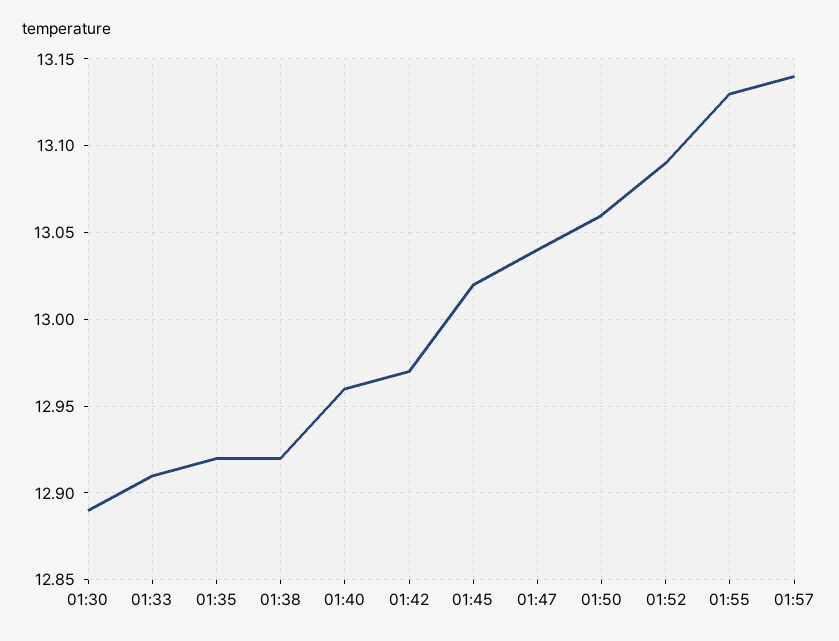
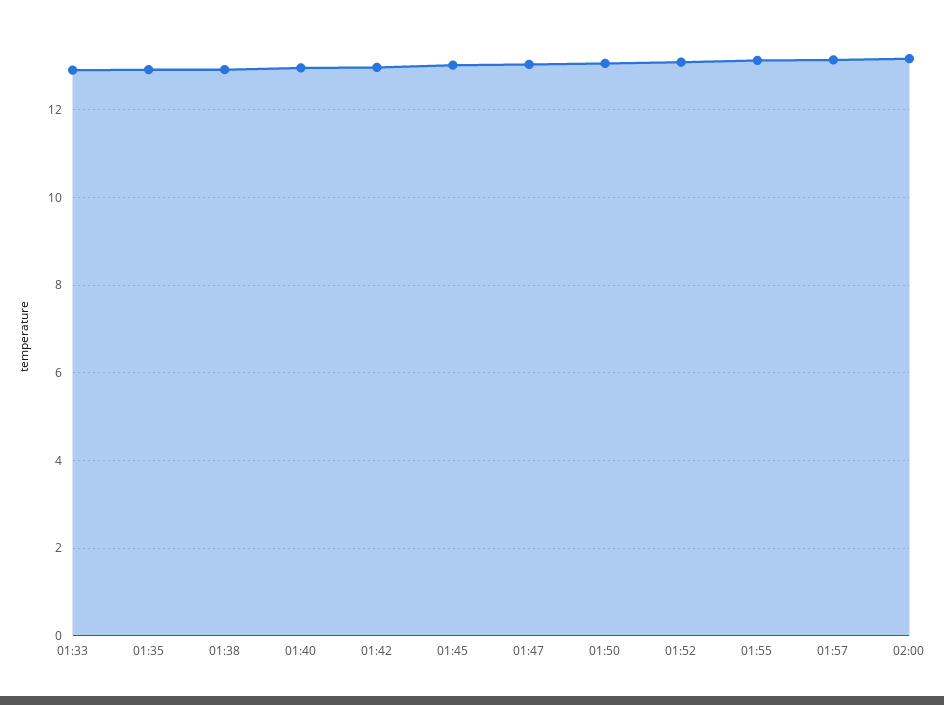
01:30: 12.89 -> none
02:00: none -> 13.2

